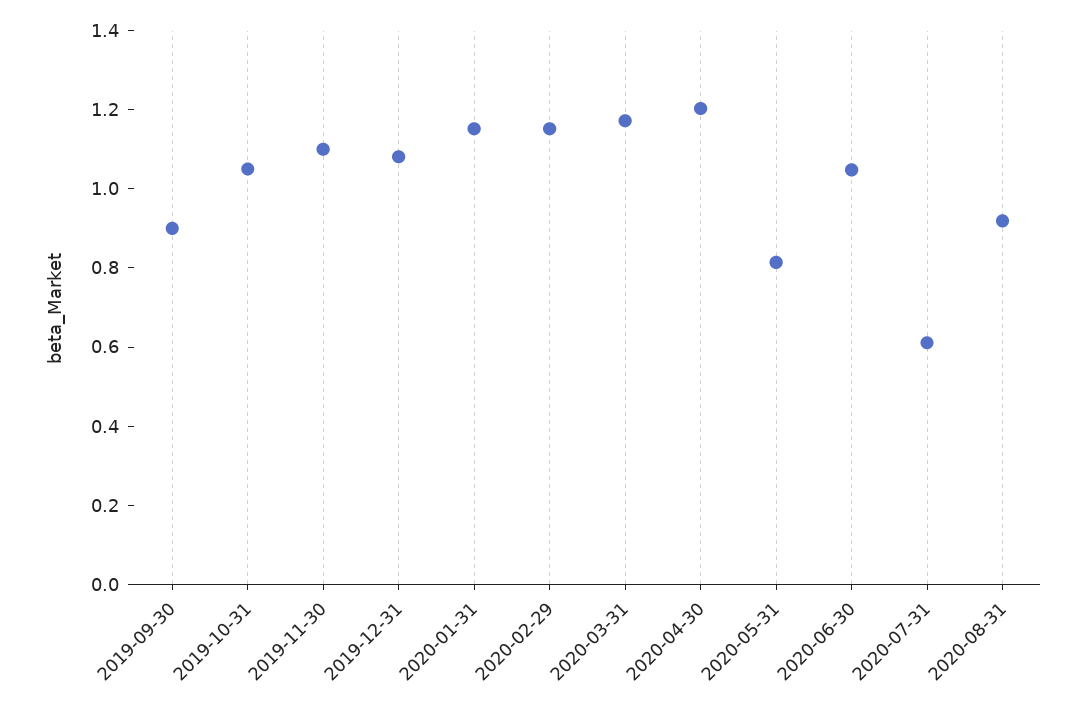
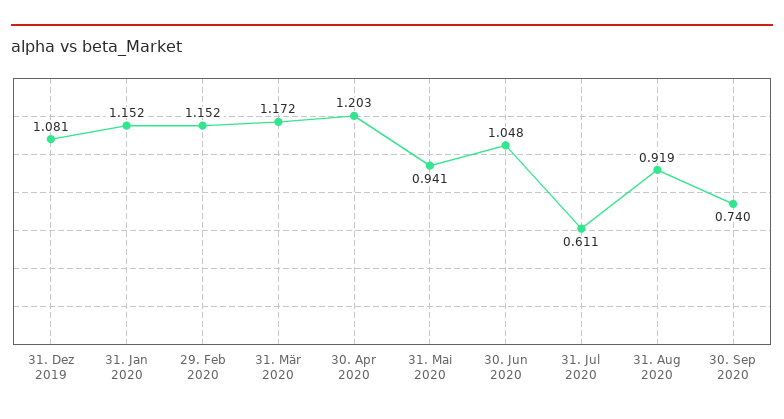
2019-09-30: 0.9 -> none
2019-10-31: 1.05 -> none
2019-11-30: 1.1 -> none
2020-05-31: 0.8 -> 0.941
30. Sep 2020: none -> 0.74

